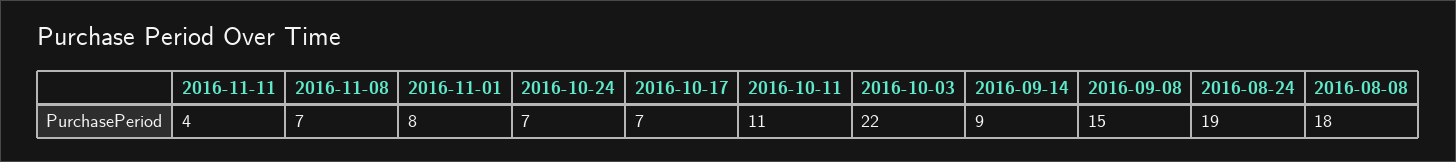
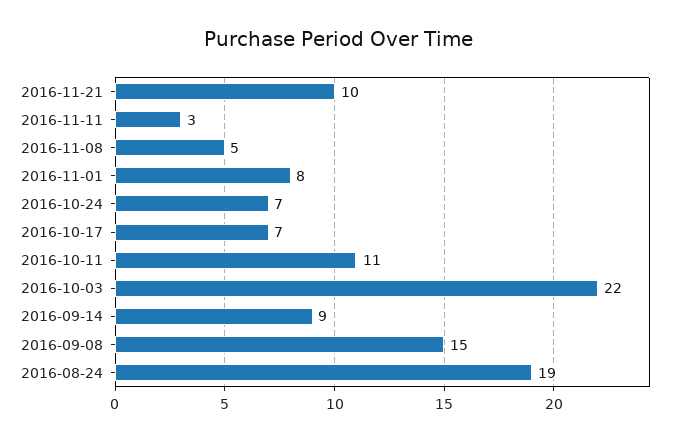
2016-11-11: 4 -> 3
2016-11-08: 7 -> 5
2016-08-08: 18 -> none
2016-11-21: none -> 10

